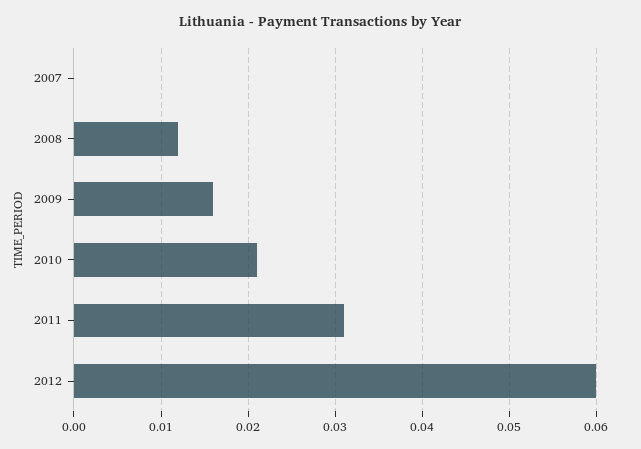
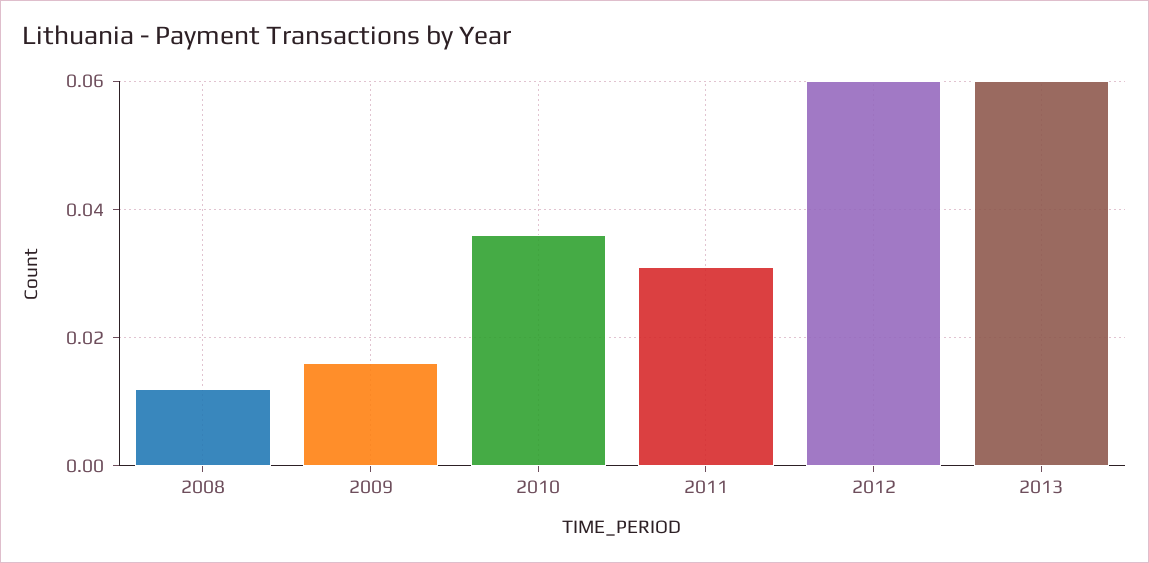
2007: 0 -> none
2010: 0.021 -> 0.035
2013: none -> 0.06

